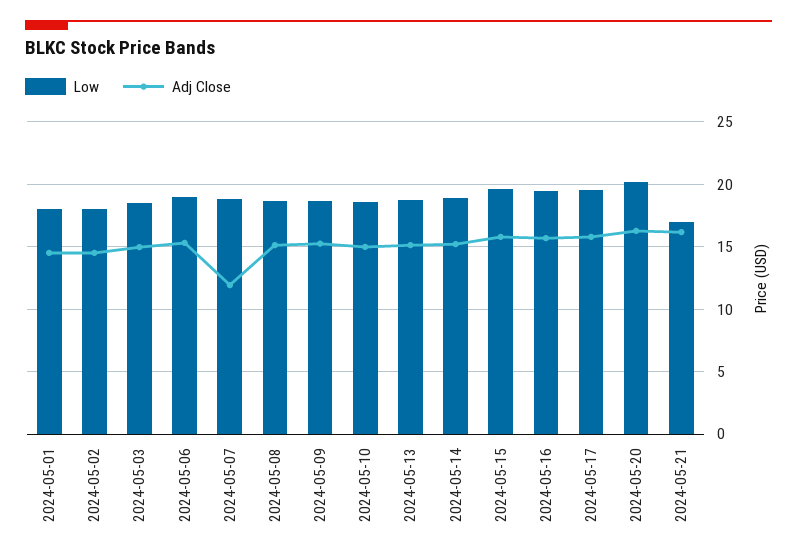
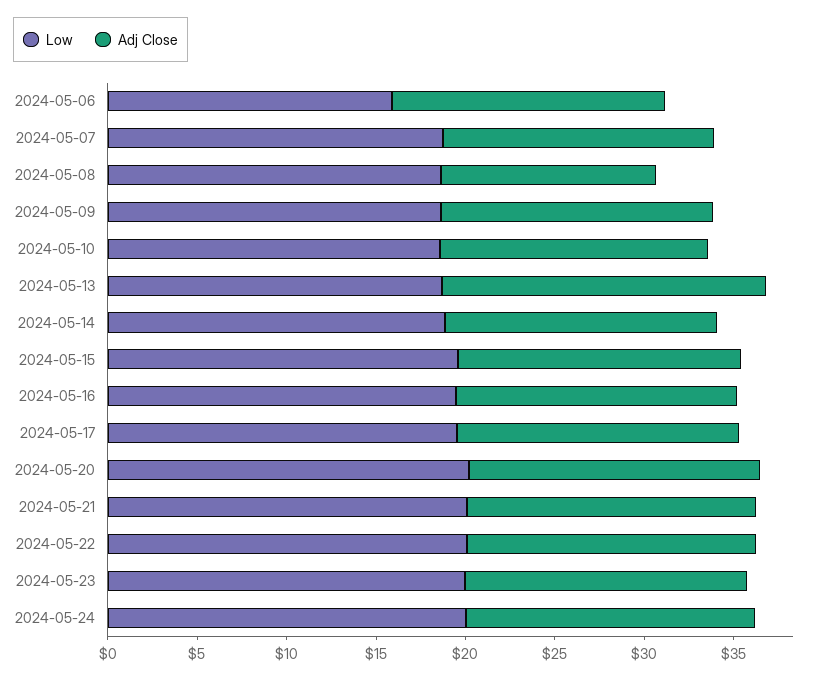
Low, 2024-05-01: 18 -> none
Adj Close, 2024-05-01: 14.5 -> none
Low, 2024-05-02: 18 -> none
Adj Close, 2024-05-02: 14.5 -> none
Low, 2024-05-03: 18.5 -> none
Adj Close, 2024-05-03: 15 -> none
Low, 2024-05-06: 19 -> 16
Adj Close, 2024-05-07: 12 -> 15
Adj Close, 2024-05-08: 15 -> 12
Adj Close, 2024-05-13: 15 -> 18
Low, 2024-05-21: 17 -> 20
Low, 2024-05-22: none -> 20
Adj Close, 2024-05-22: none -> 16
Low, 2024-05-23: none -> 20
Adj Close, 2024-05-23: none -> 16
Low, 2024-05-24: none -> 20
Adj Close, 2024-05-24: none -> 16

